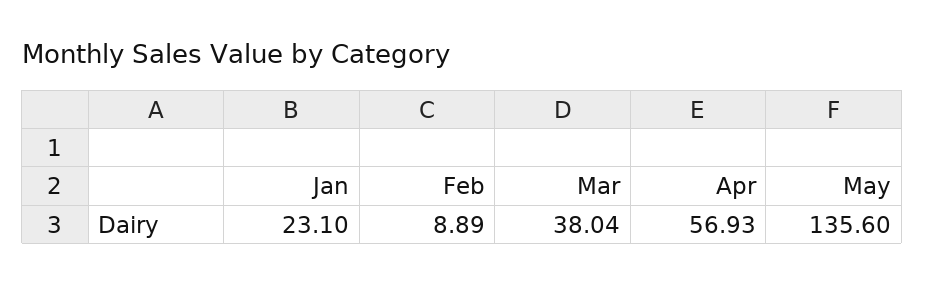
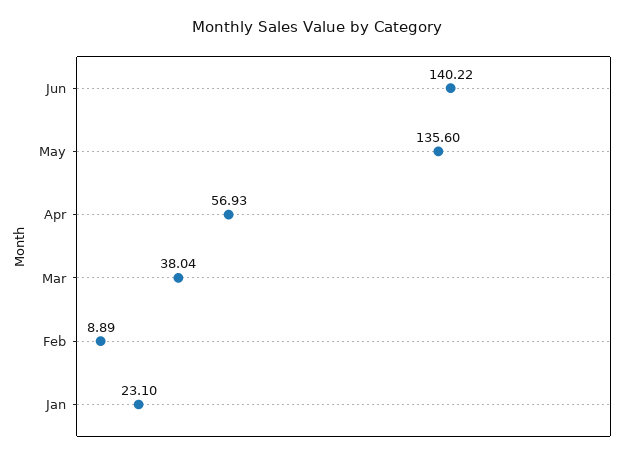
Jun: none -> 140.22

